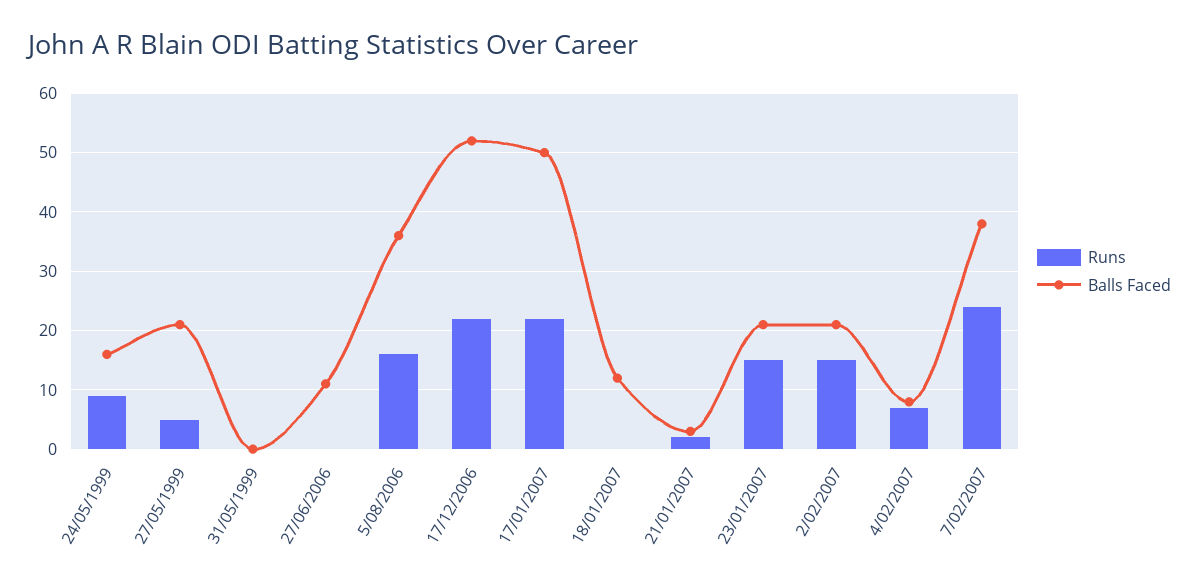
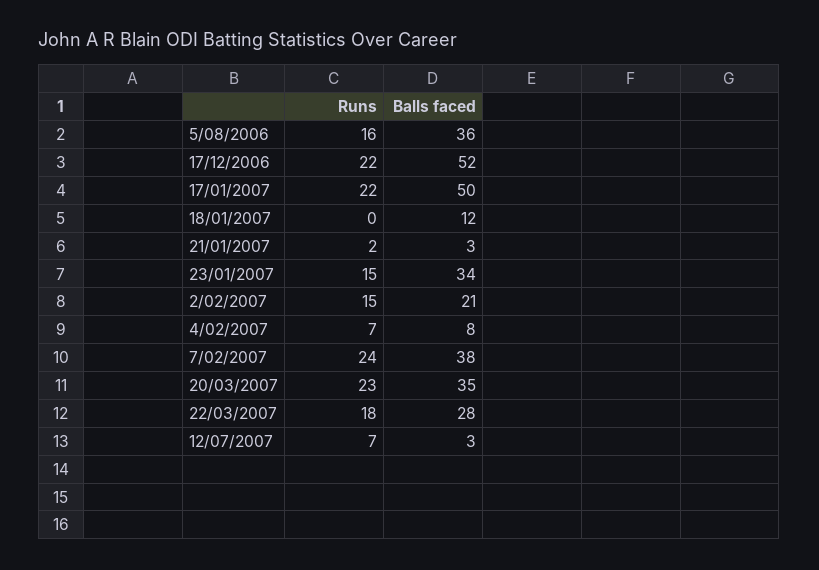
Runs, 24/05/1999: 10 -> none
Balls Faced, 24/05/1999: 15 -> none
Runs, 27/05/1999: 5 -> none
Balls Faced, 27/05/1999: 20 -> none
Runs, 31/05/1999: 0 -> none
Balls Faced, 31/05/1999: 0 -> none
Runs, 27/06/2006: 0 -> none
Balls Faced, 27/06/2006: 10 -> none
Balls Faced, 23/01/2007: 20 -> 34
Runs, 20/03/2007: none -> 23
Balls Faced, 20/03/2007: none -> 35
Runs, 22/03/2007: none -> 18
Balls Faced, 22/03/2007: none -> 28
Runs, 12/07/2007: none -> 7
Balls Faced, 12/07/2007: none -> 3

